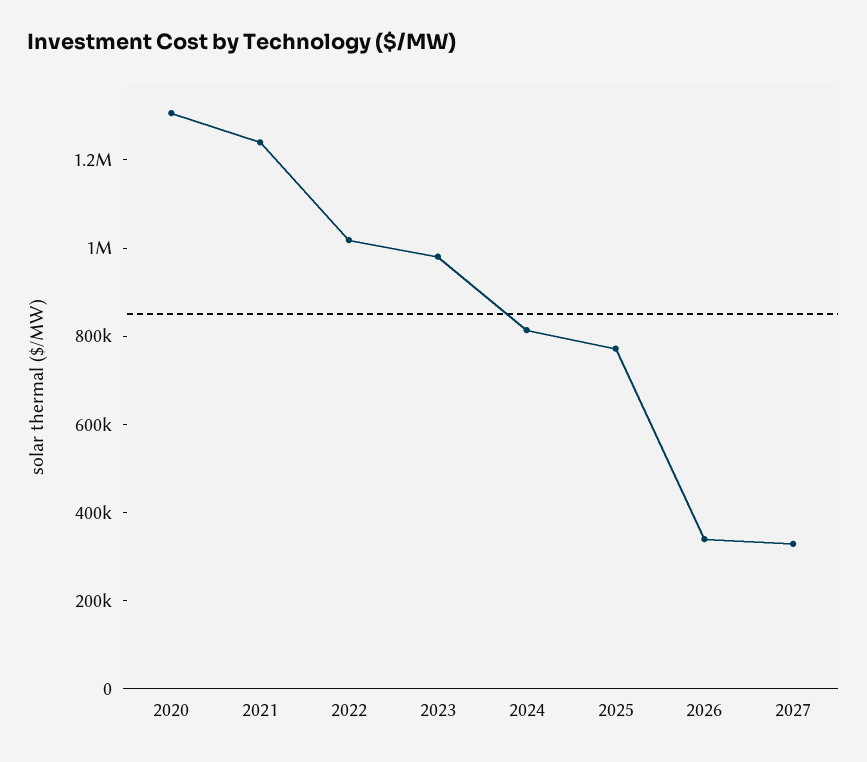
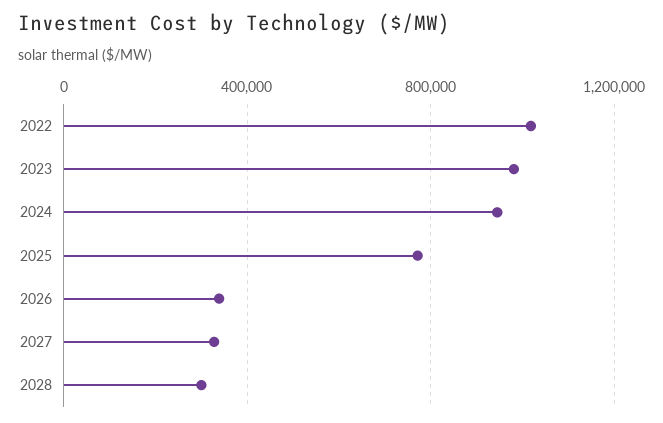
2020: 1300000 -> none
2021: 1250000 -> none
2024: 800000 -> 950000
2028: none -> 300000

